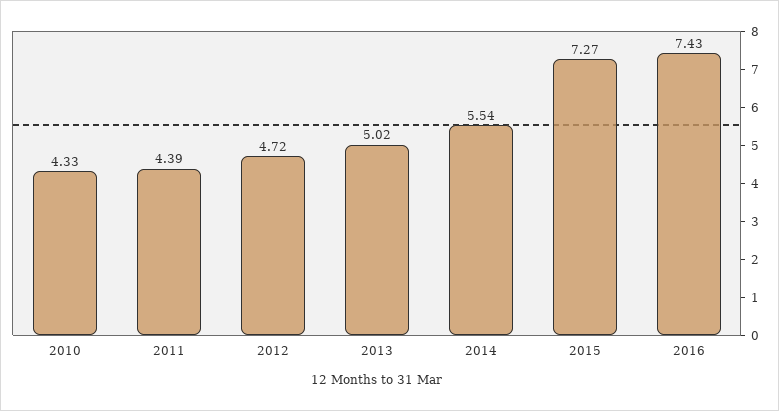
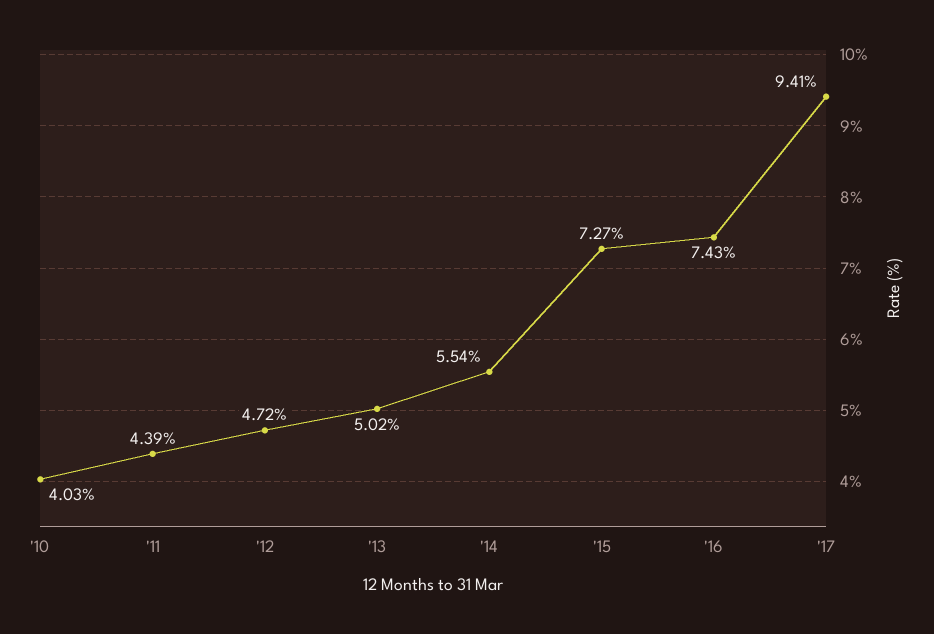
2010: 4.33 -> 4.03
'17: none -> 9.41

